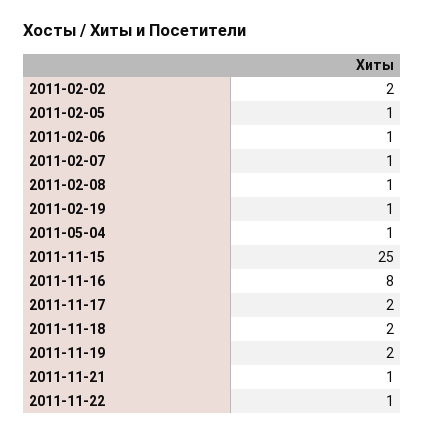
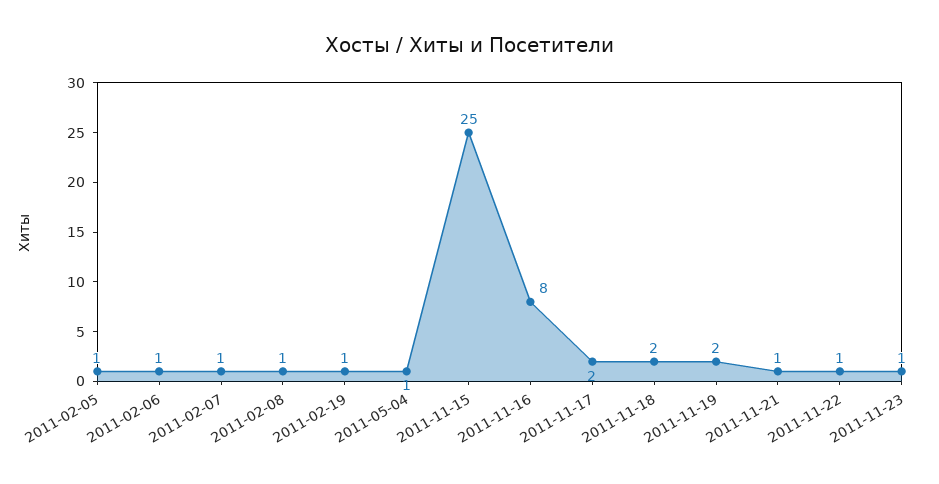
2011-02-02: 2 -> none
2011-11-23: none -> 1

